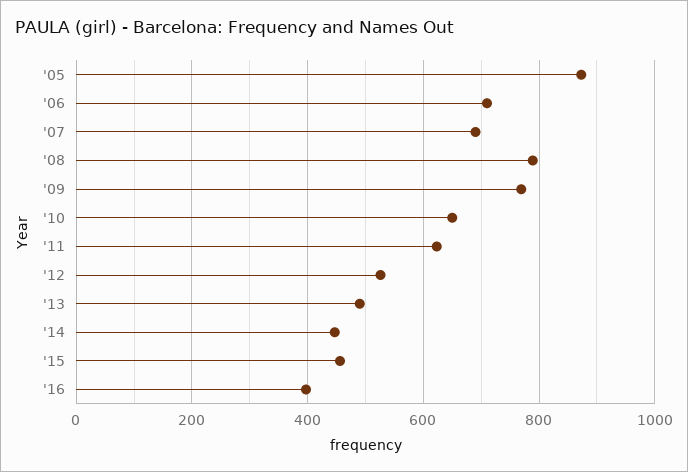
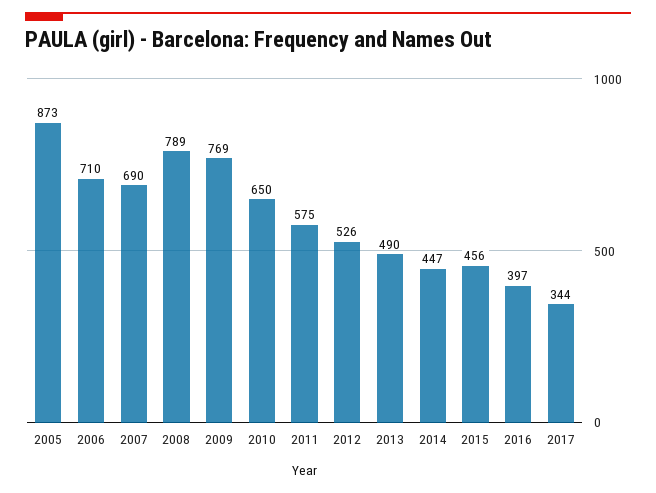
'11: 620 -> 575
2017: none -> 344

